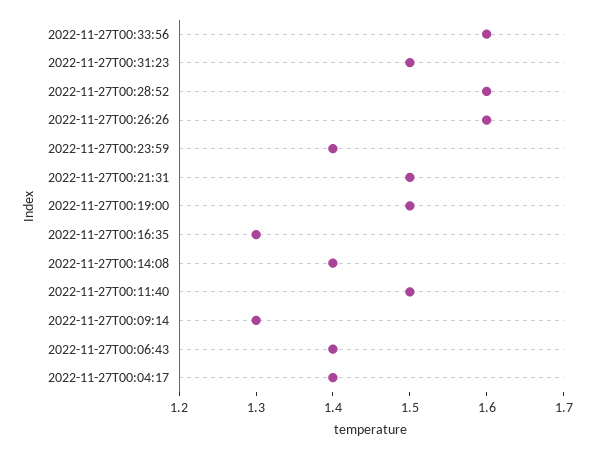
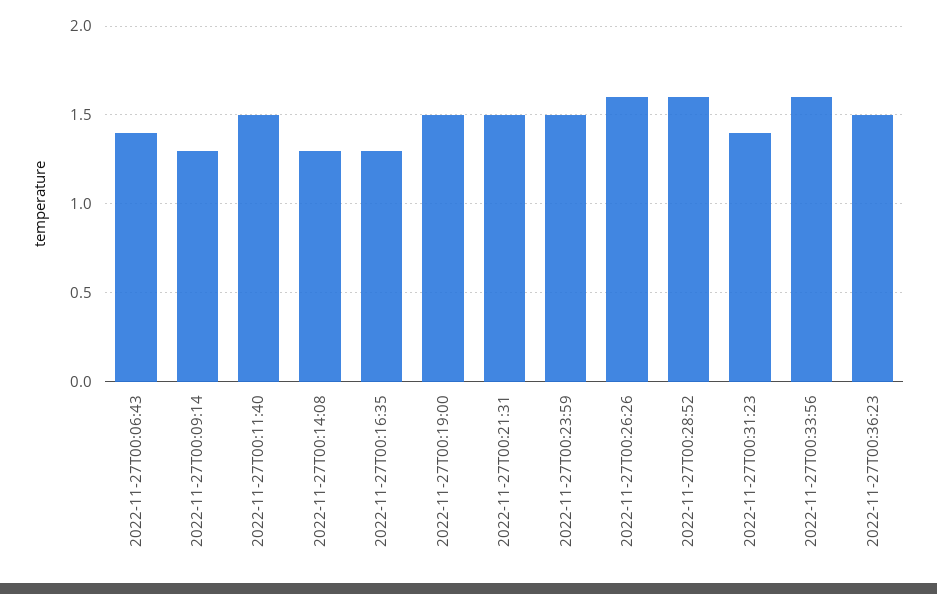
2022-11-27T00:31:23: 1.5 -> 1.4
2022-11-27T00:23:59: 1.4 -> 1.5
2022-11-27T00:14:08: 1.4 -> 1.3
2022-11-27T00:04:17: 1.4 -> none
2022-11-27T00:36:23: none -> 1.5

